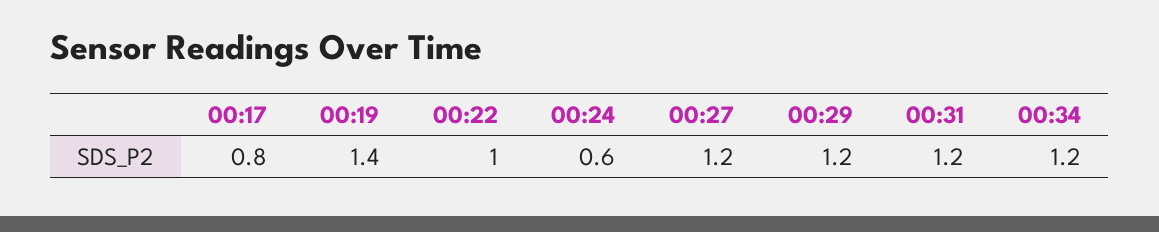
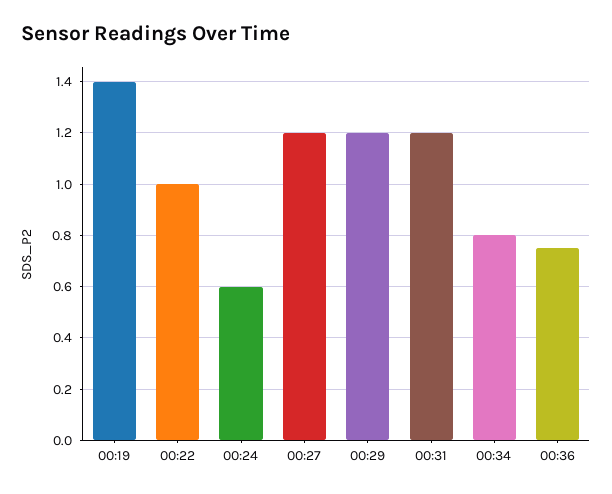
00:17: 0.8 -> none
00:34: 1.2 -> 0.8
00:36: none -> 0.75

